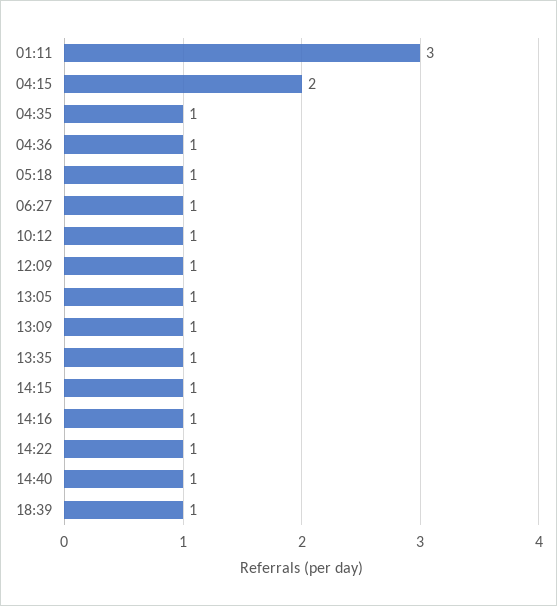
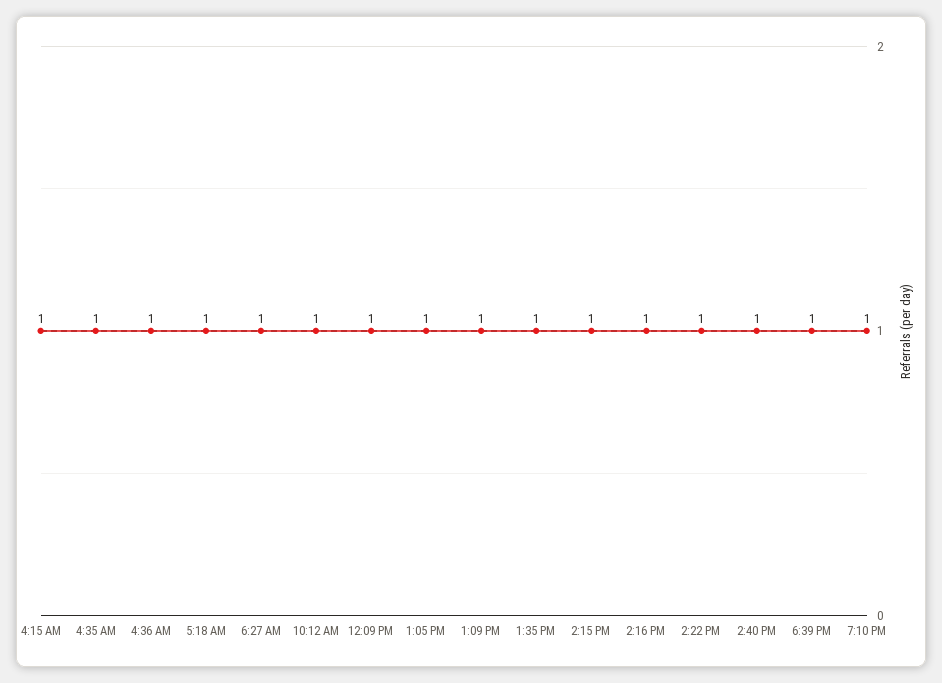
01:11: 3 -> none
04:15: 2 -> 1
7:10 PM: none -> 1

